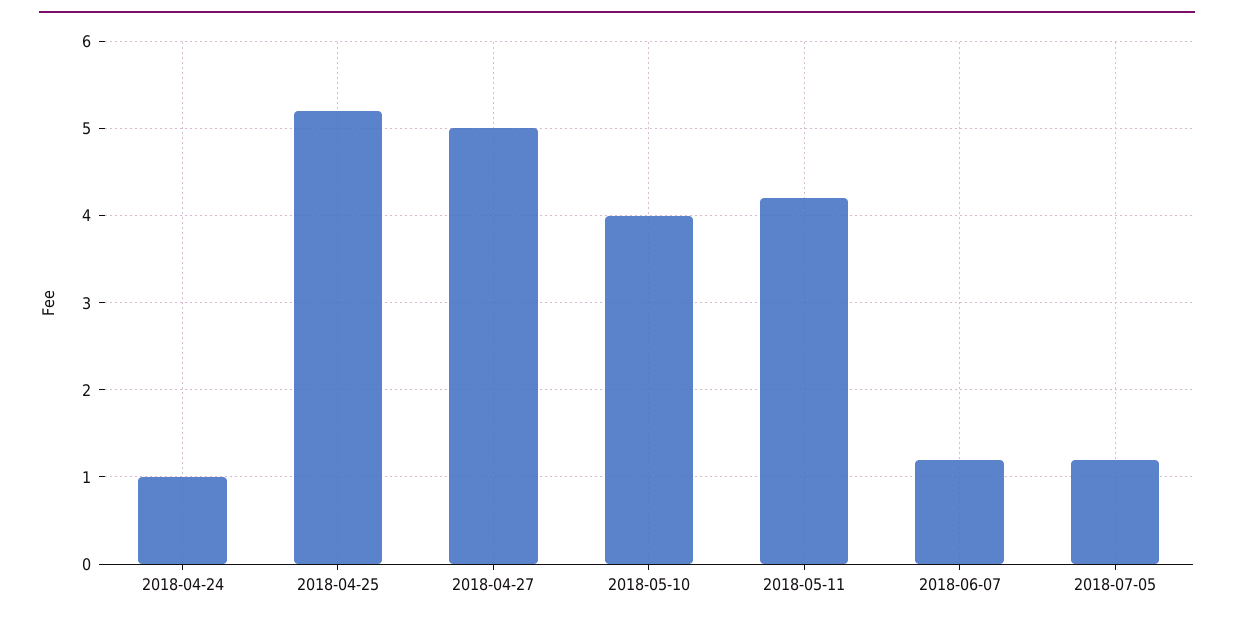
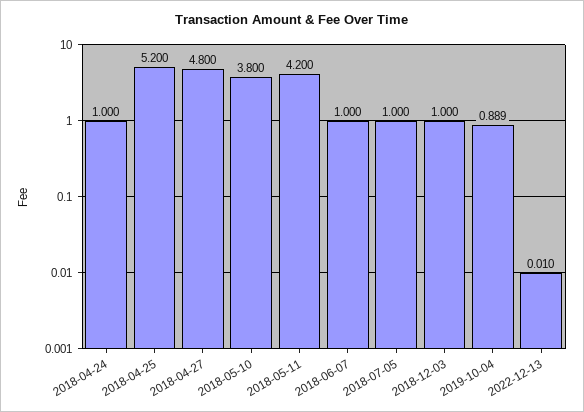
2018-04-27: 5 -> 4.8
2018-05-10: 4 -> 3.8
2018-06-07: 1.2 -> 1
2018-07-05: 1.2 -> 1
2018-12-03: none -> 1
2019-10-04: none -> 0.889
2022-12-13: none -> 0.01

